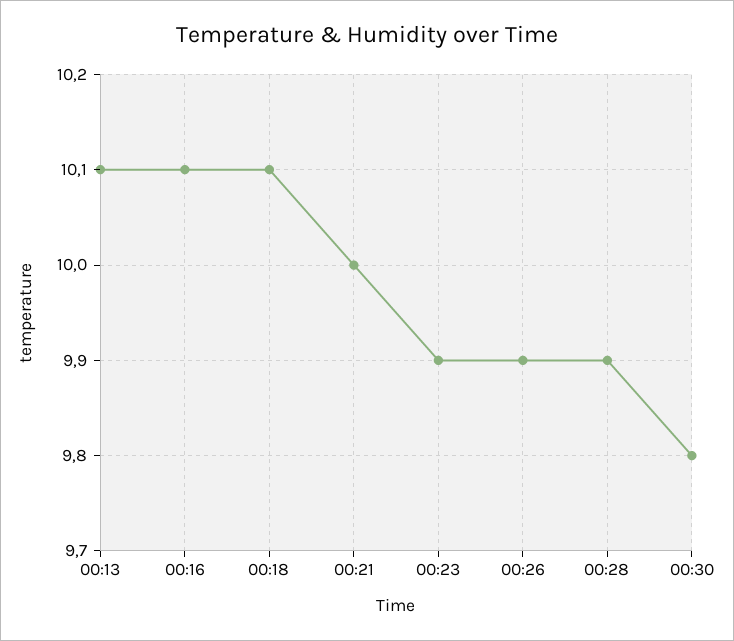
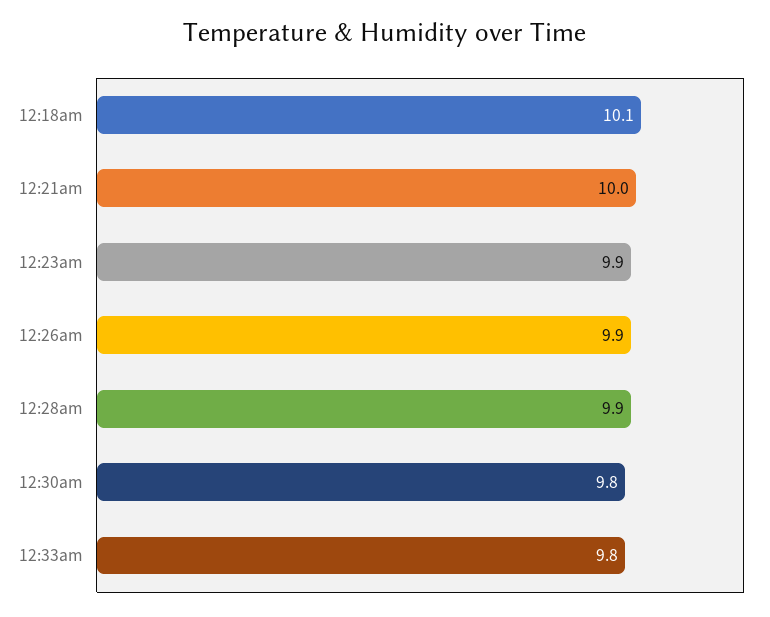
00:13: 10.1 -> none
00:16: 10.1 -> none
12:33am: none -> 9.8

